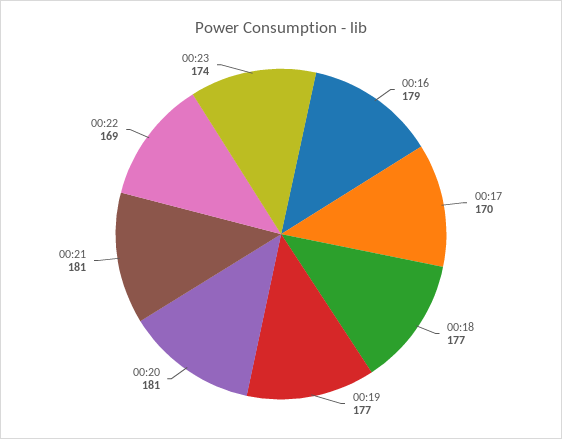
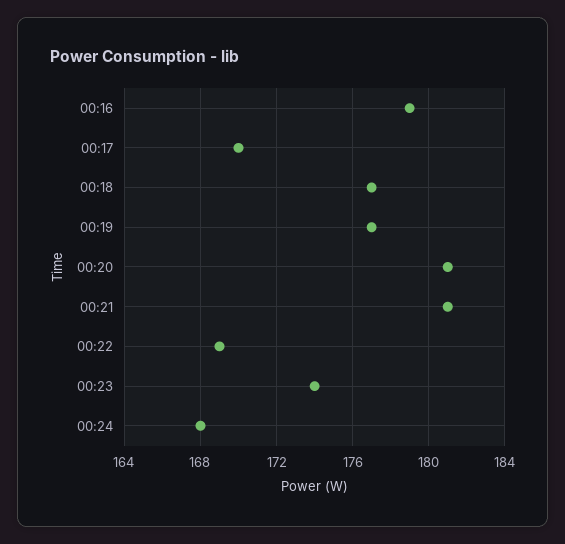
00:24: none -> 168

